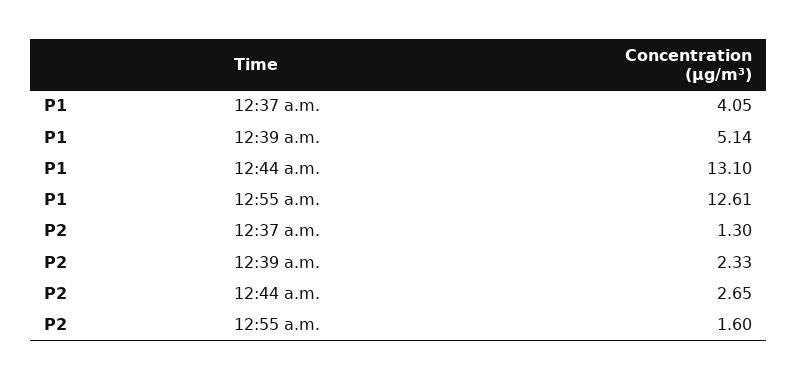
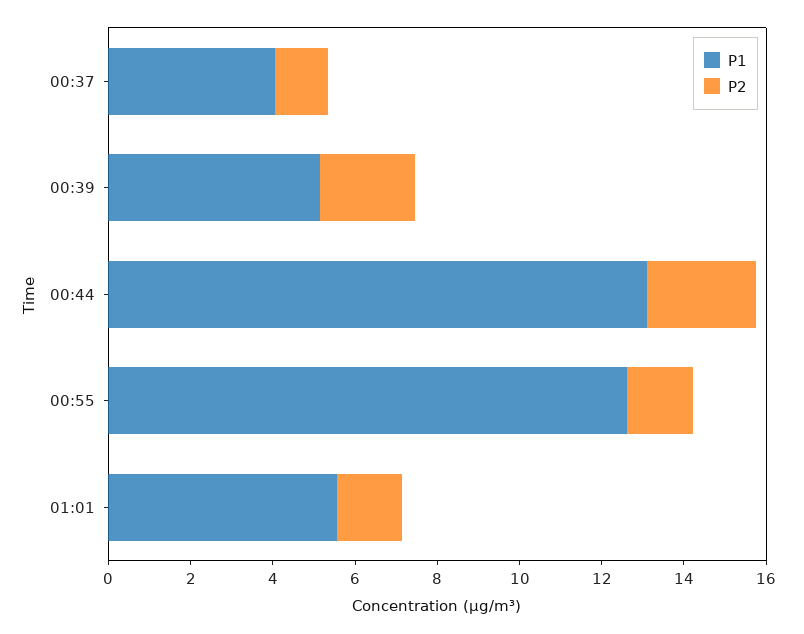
P1, 01:01: none -> 5.5
P2, 01:01: none -> 1.5

